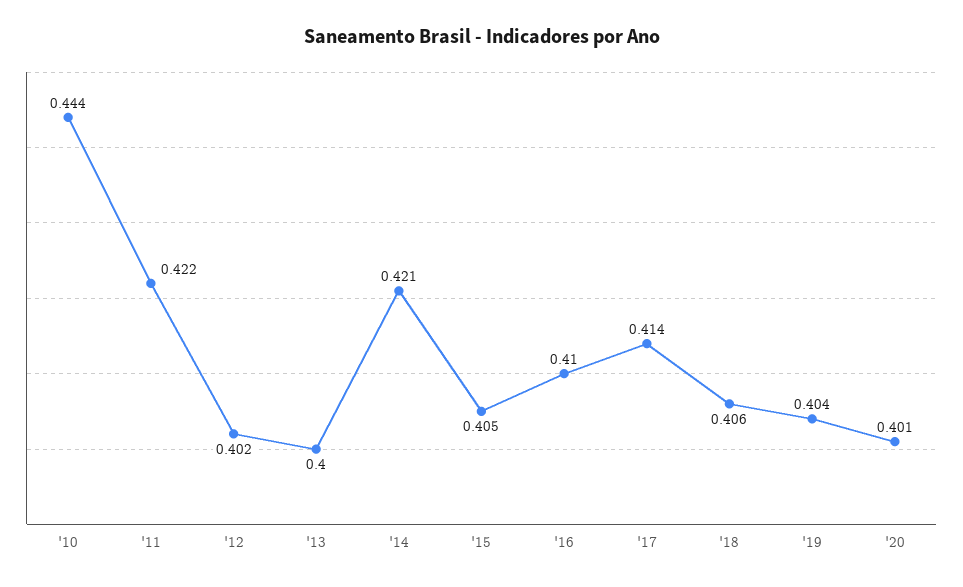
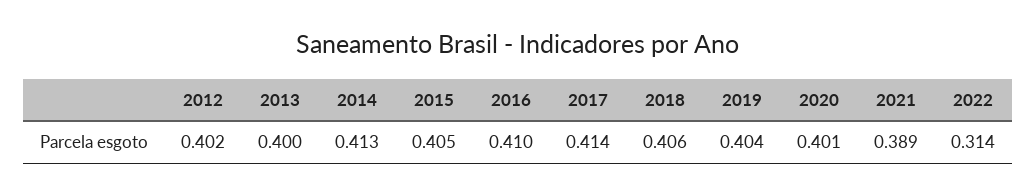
'10: 0.444 -> none
'11: 0.422 -> none
'14: 0.421 -> 0.413
2021: none -> 0.389
2022: none -> 0.314

